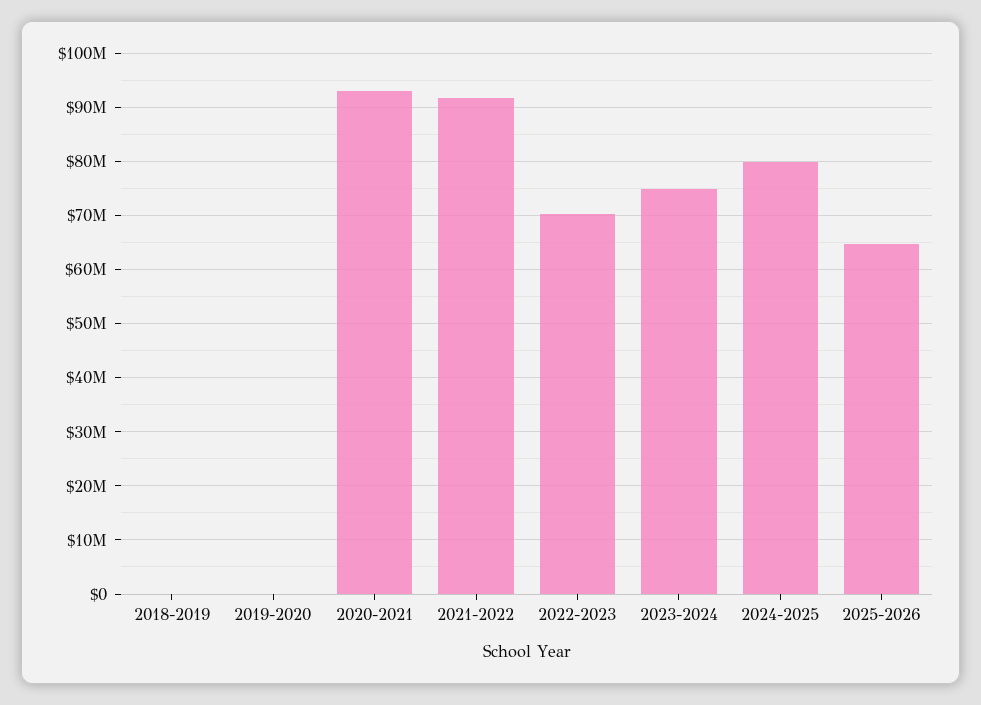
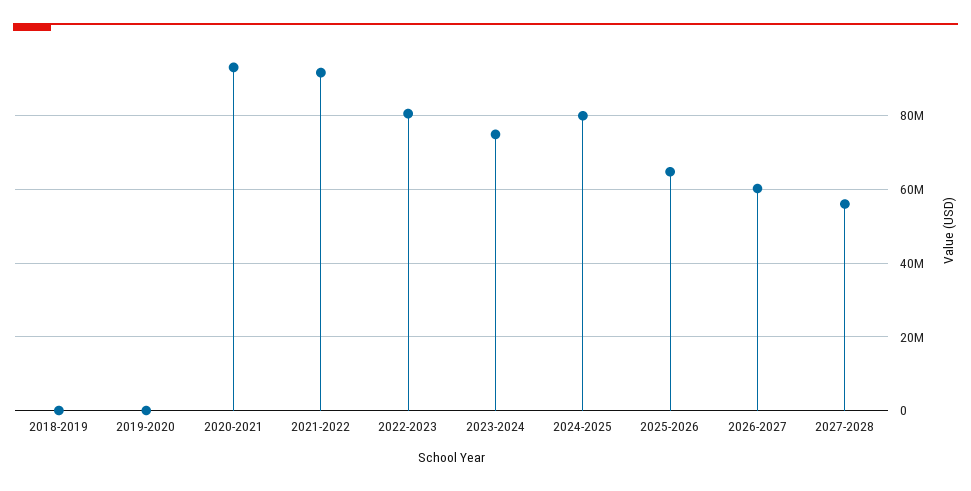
2022-2023: 70000000 -> 80000000
2026-2027: none -> 60000000
2027-2028: none -> 56000000

